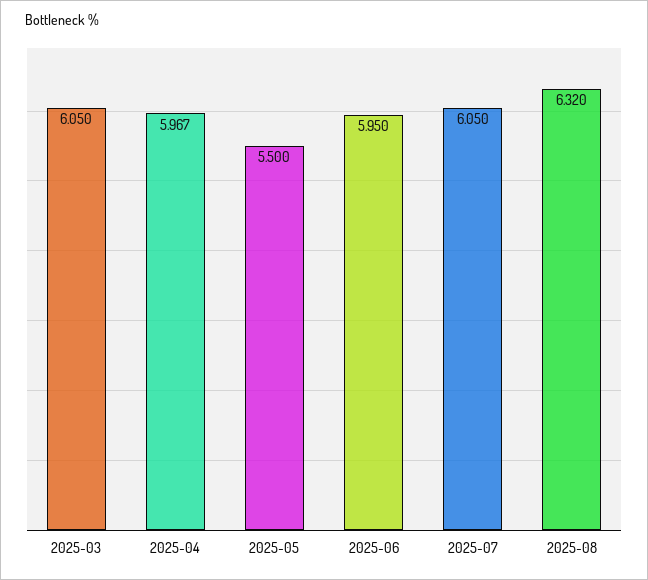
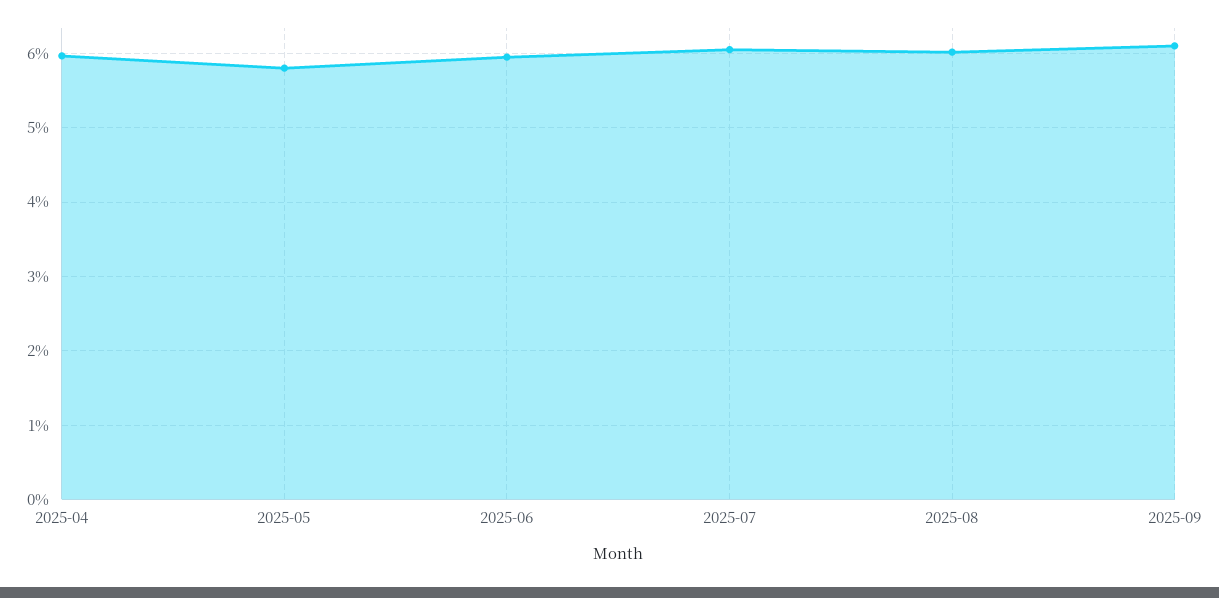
2025-03: 6.05 -> none
2025-05: 5.5 -> 5.8
2025-08: 6.32 -> 6
2025-09: none -> 6.1

